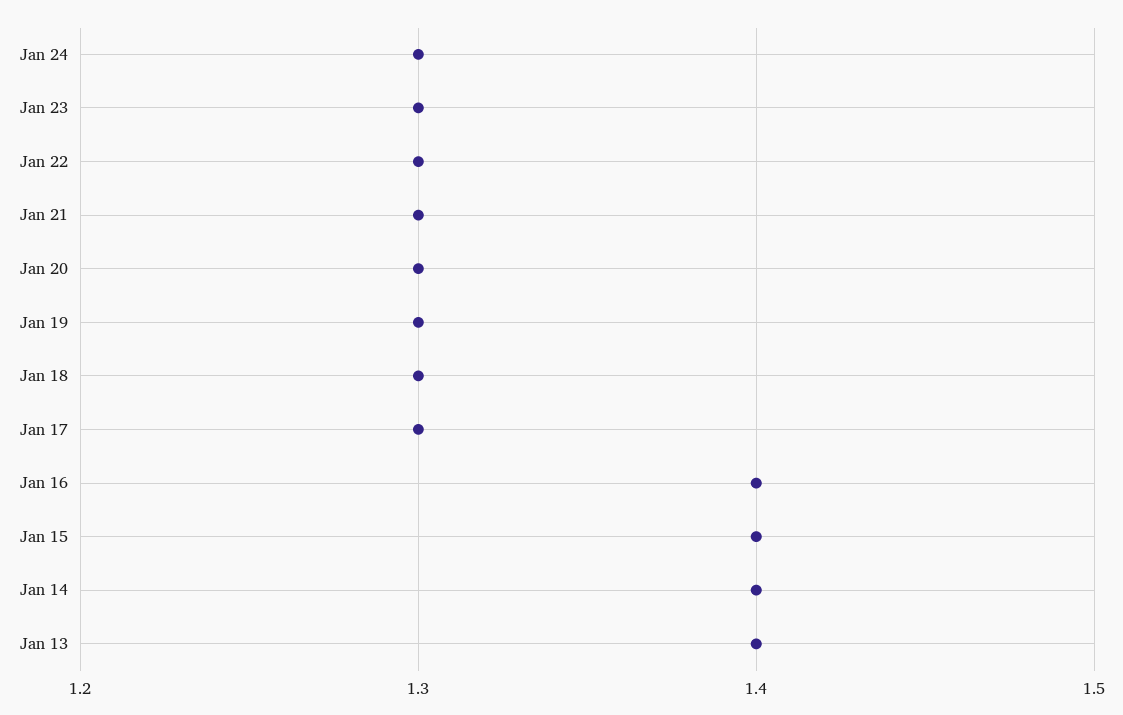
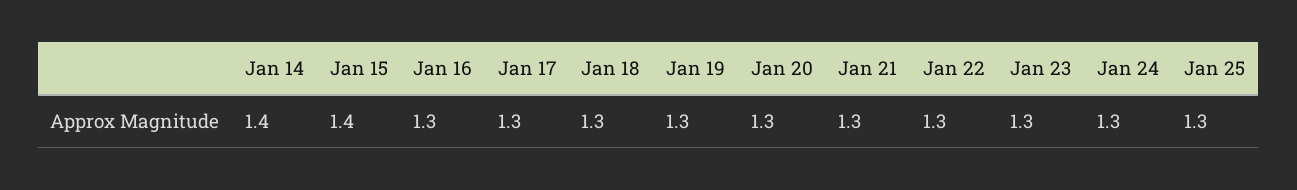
Jan 16: 1.4 -> 1.3
Jan 13: 1.4 -> none
Jan 25: none -> 1.3

